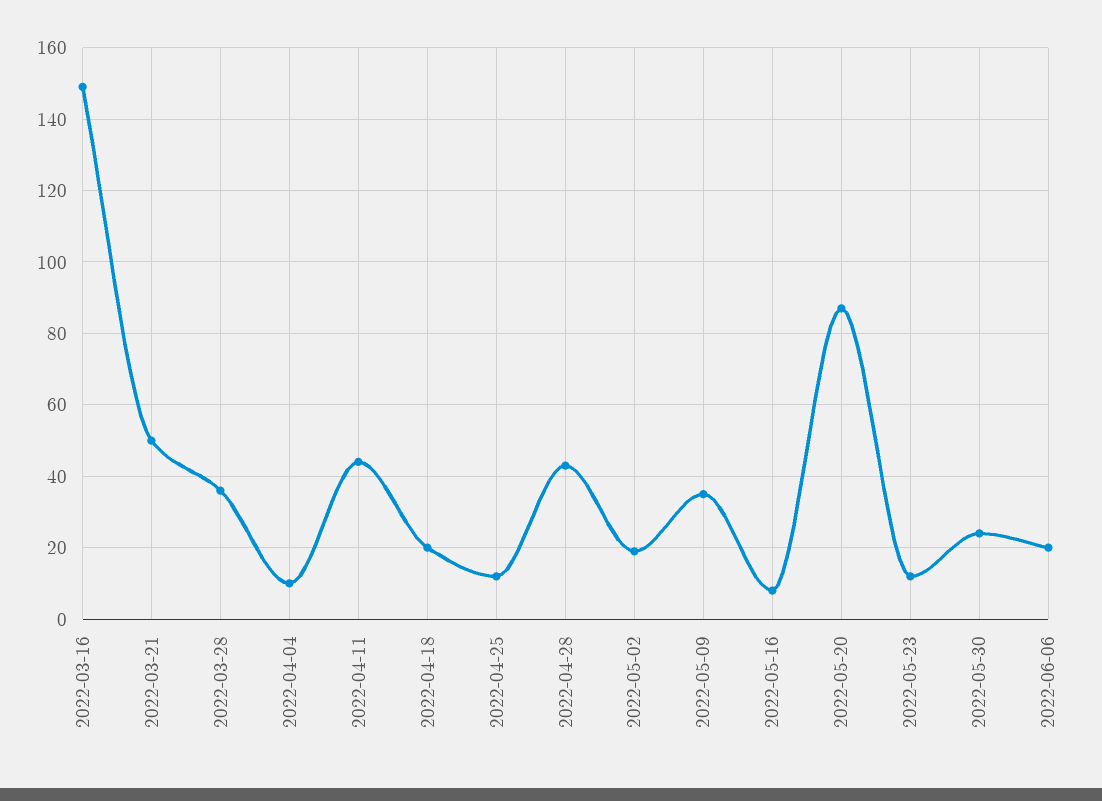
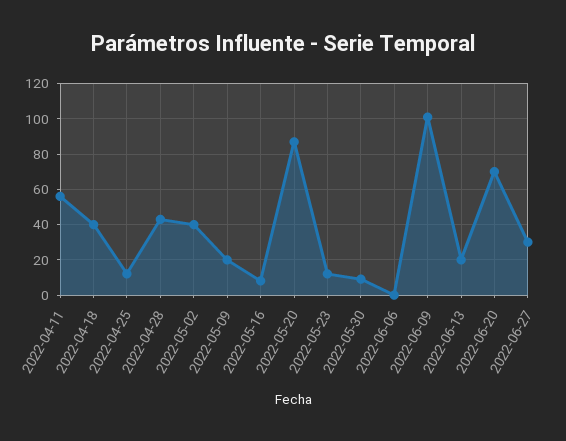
2022-03-16: 150 -> none
2022-03-21: 50 -> none
2022-03-28: 35 -> none
2022-04-04: 10 -> none
2022-04-11: 45 -> 55
2022-04-18: 20 -> 40
2022-05-02: 20 -> 40
2022-05-09: 35 -> 20
2022-05-30: 25 -> 10
2022-06-06: 20 -> 0
2022-06-09: none -> 100
2022-06-13: none -> 20
2022-06-20: none -> 70
2022-06-27: none -> 30

